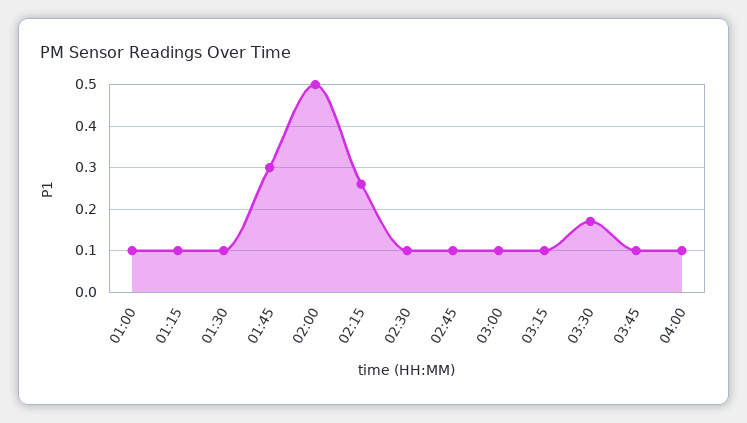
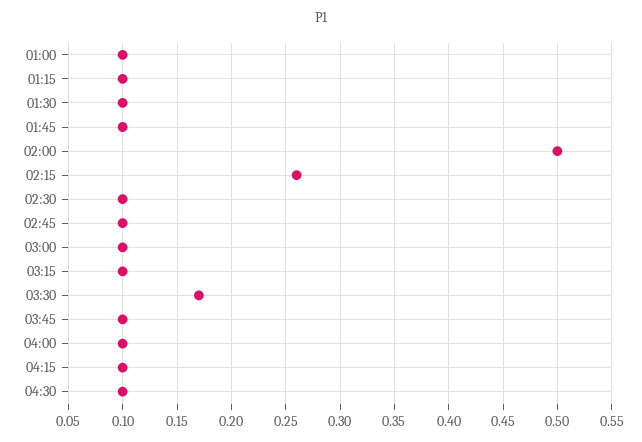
01:45: 0.3 -> 0.1
04:15: none -> 0.1
04:30: none -> 0.1

